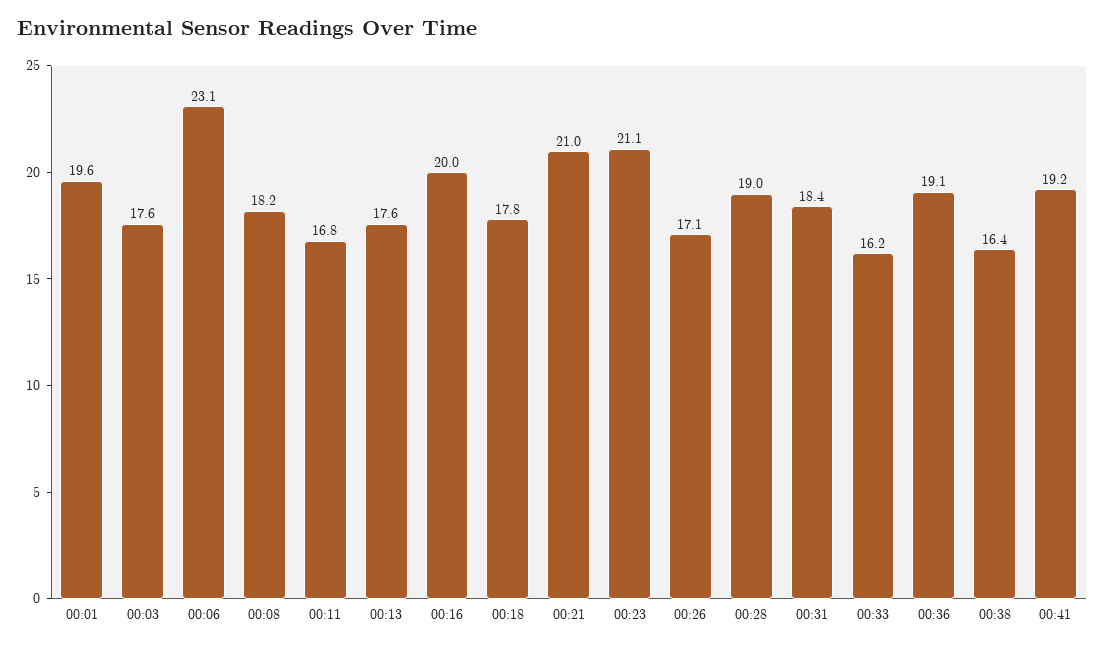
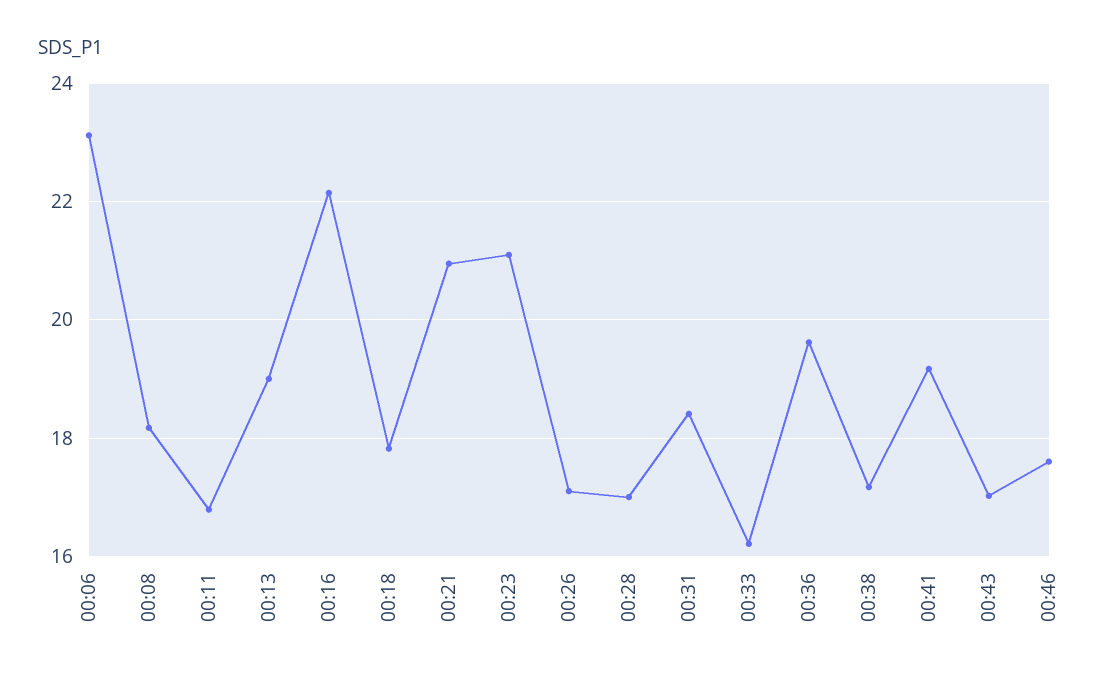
00:01: 19.6 -> none
00:03: 17.6 -> none
00:13: 17.6 -> 19
00:16: 20 -> 22.2
00:28: 19 -> 17
00:36: 19.1 -> 19.6
00:38: 16.4 -> 17.2
00:43: none -> 17
00:46: none -> 17.6

